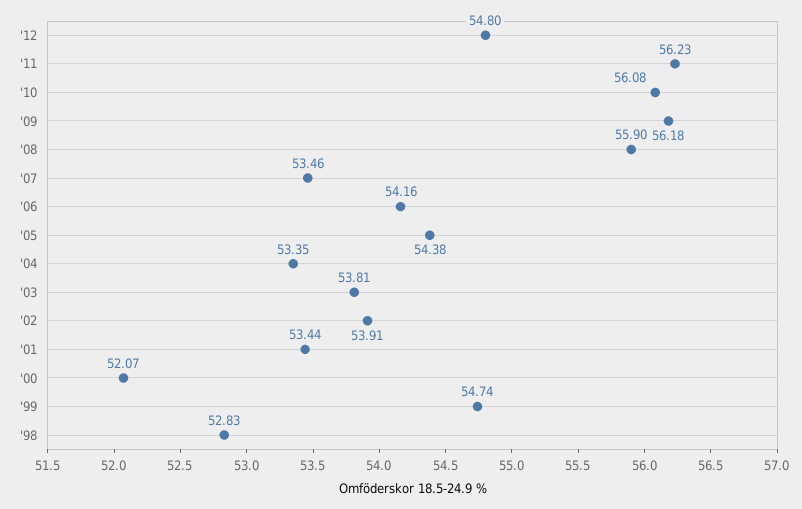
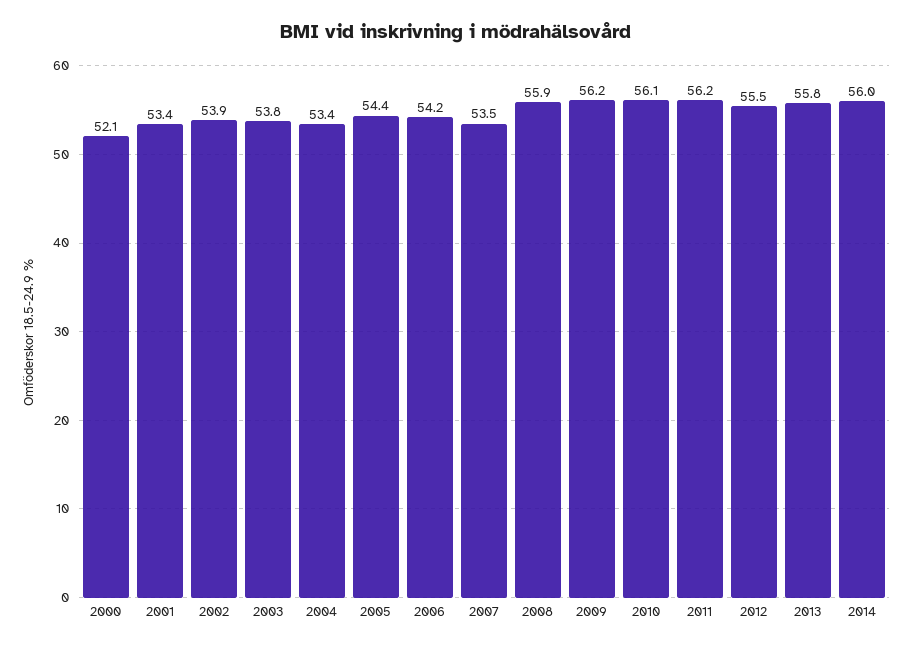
'12: 54.8 -> 55.5
'99: 54.74 -> none
'98: 52.83 -> none
2013: none -> 55.8
2014: none -> 56

